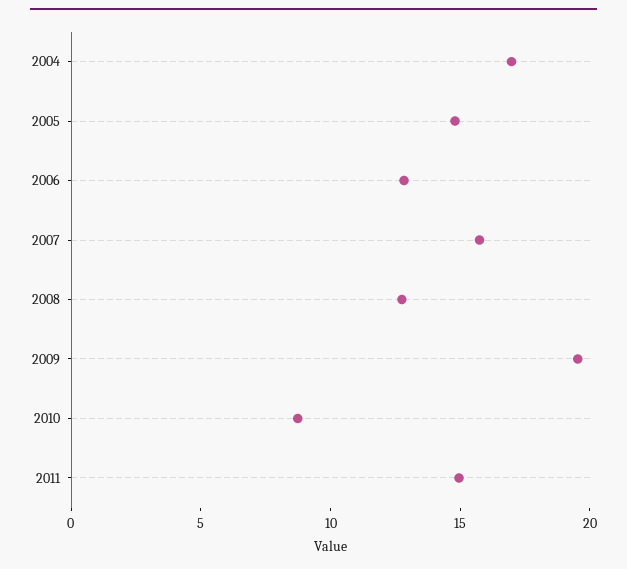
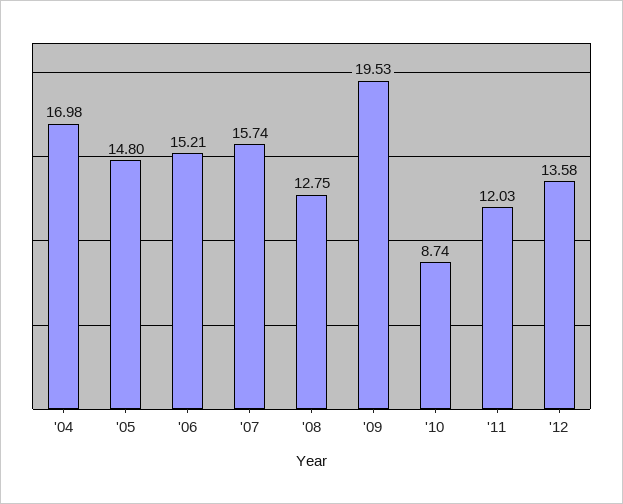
2006: 13 -> 15.21
2011: 15 -> 12.03
'12: none -> 13.58

